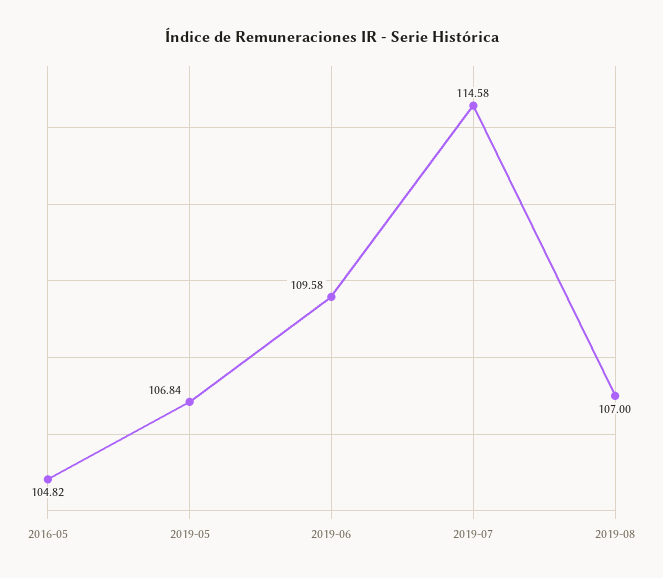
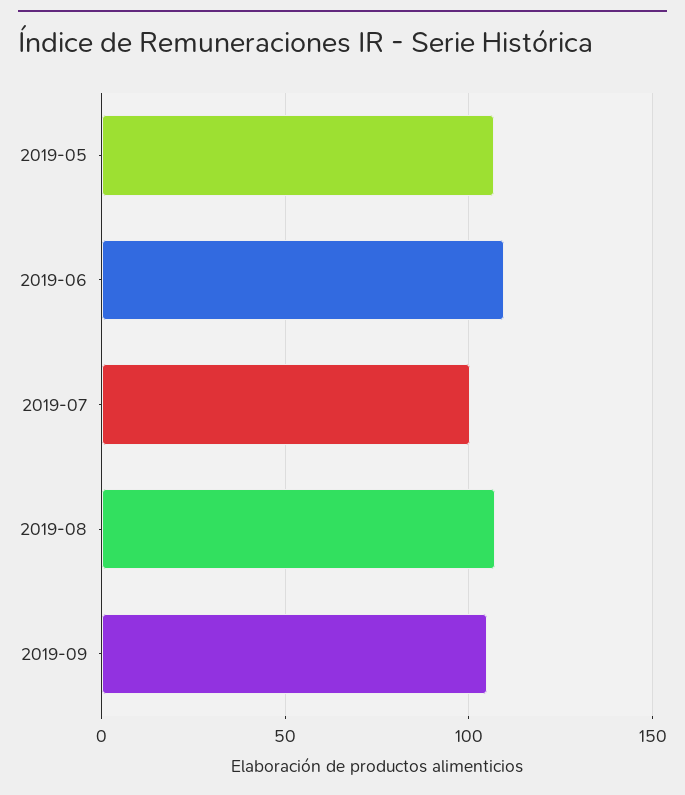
2016-05: 104.82 -> none
2019-07: 114.58 -> 100
2019-09: none -> 105

